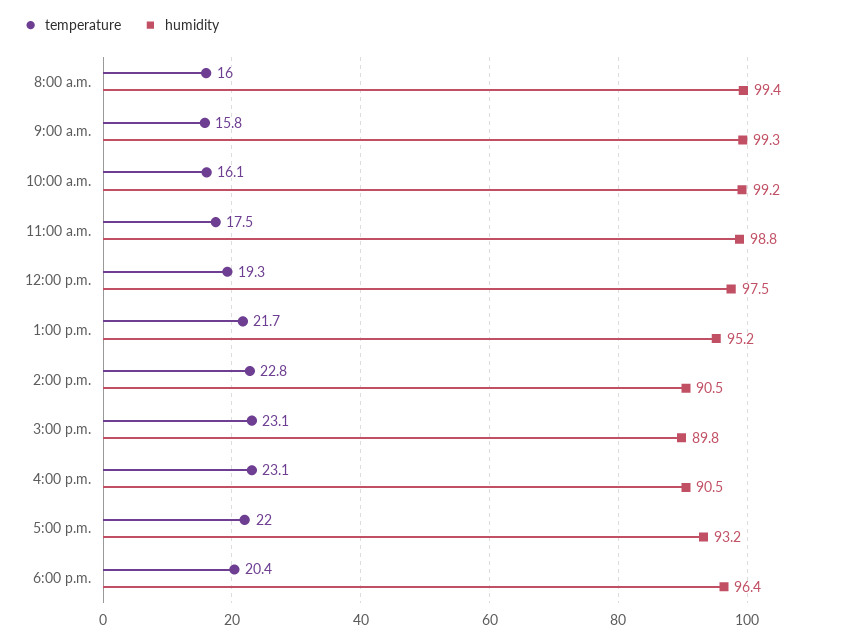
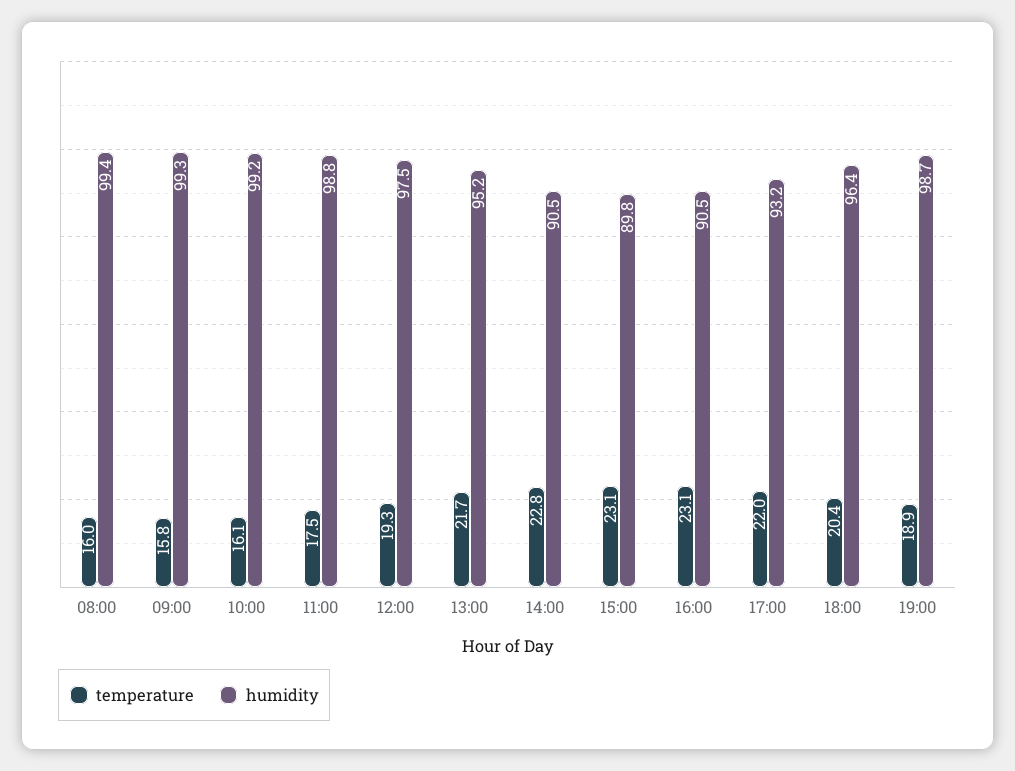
temperature, 19:00: none -> 18.9
humidity, 19:00: none -> 98.7

